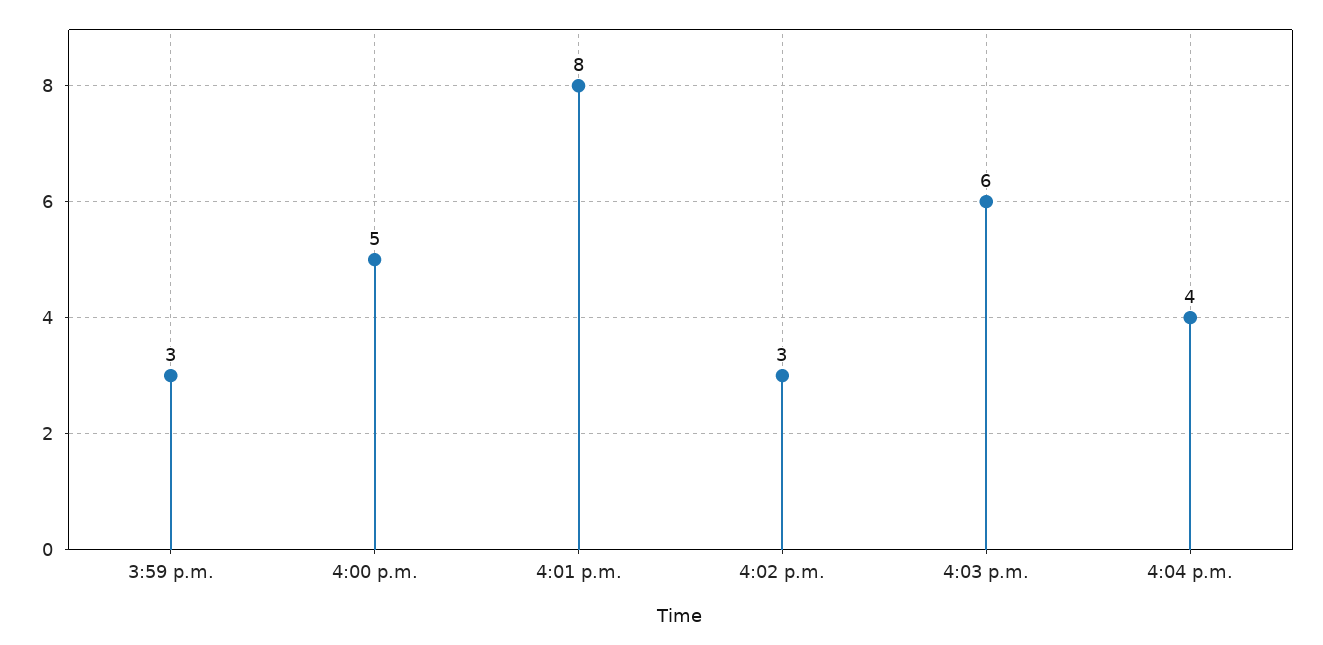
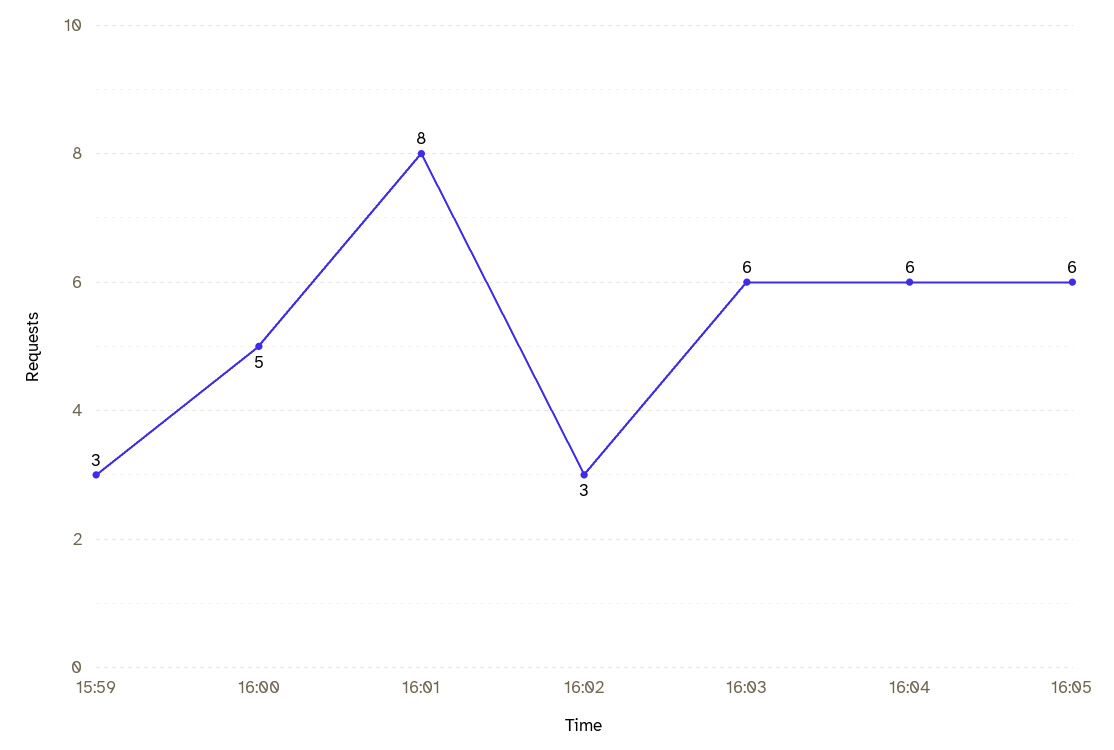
4:04 p.m.: 4 -> 6
16:05: none -> 6

